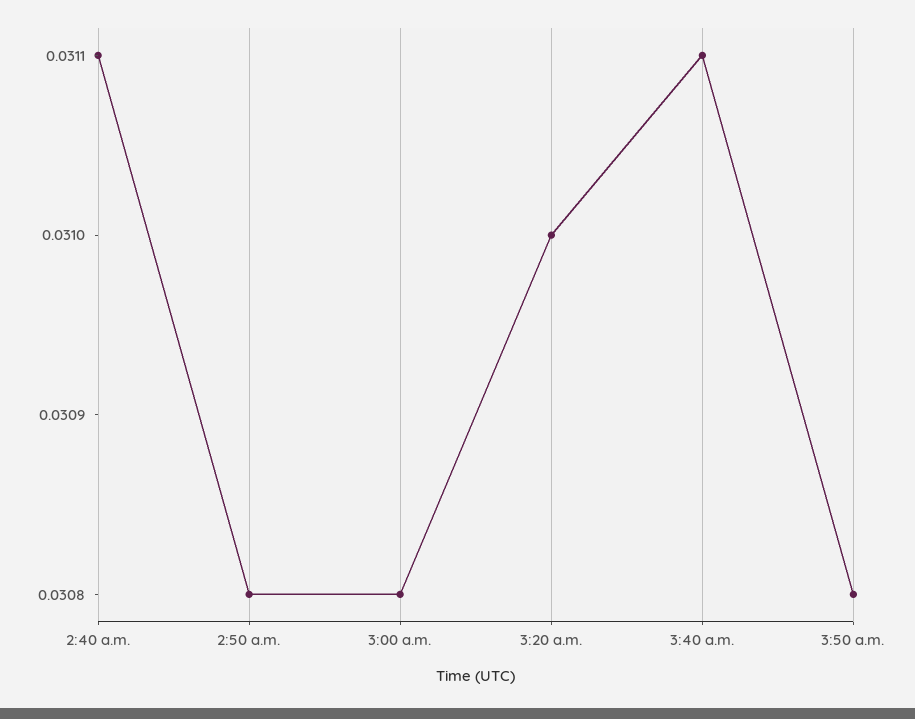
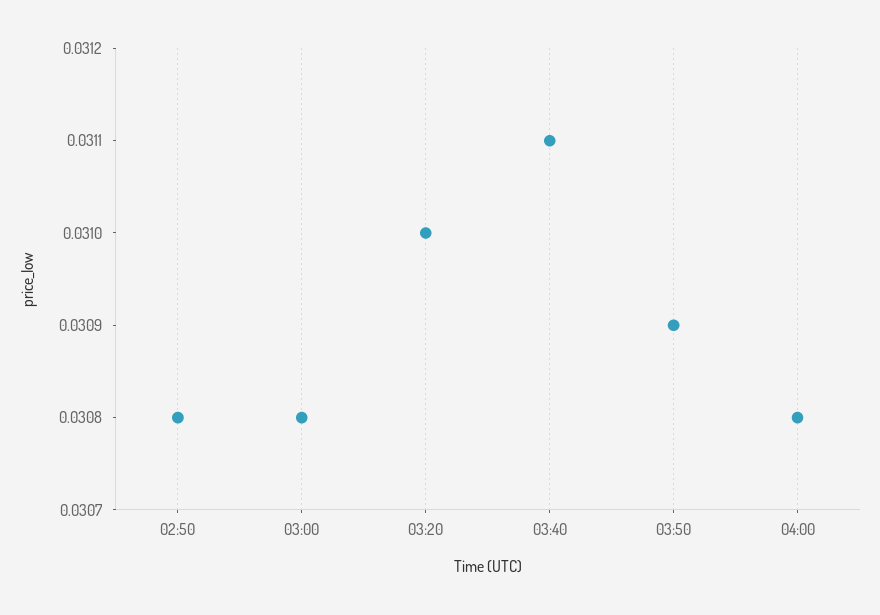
2:40 a.m.: 0.0311 -> none
3:50 a.m.: 0.0308 -> 0.0309
04:00: none -> 0.0308

